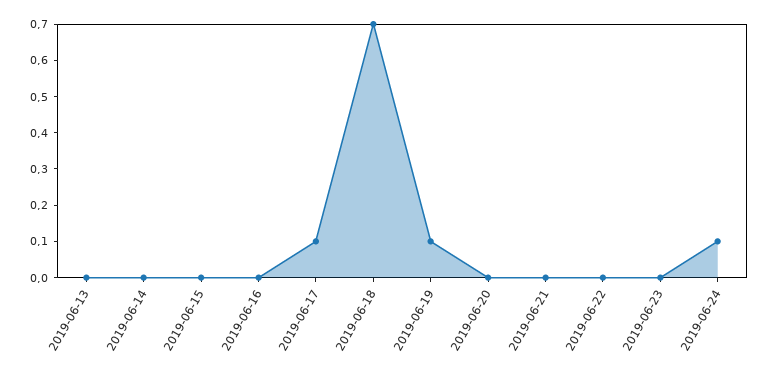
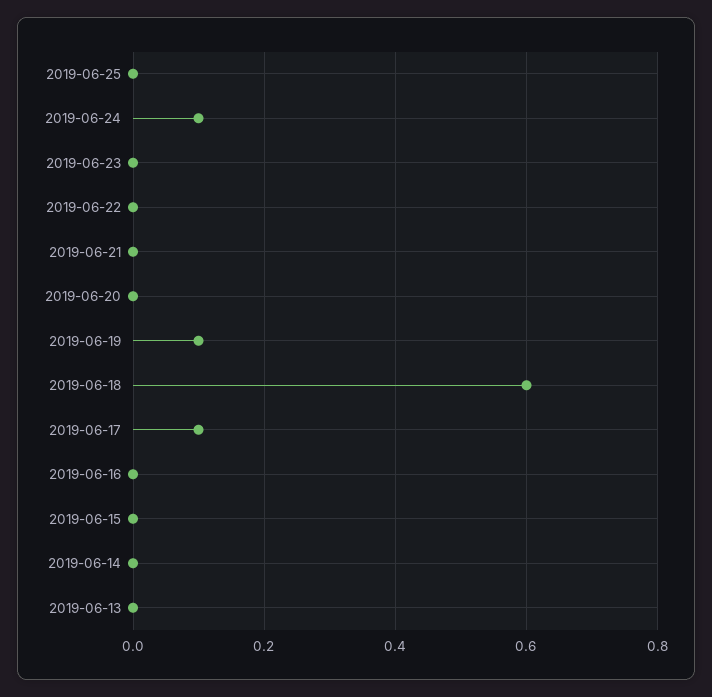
2019-06-18: 0.7 -> 0.6
2019-06-25: none -> 0

